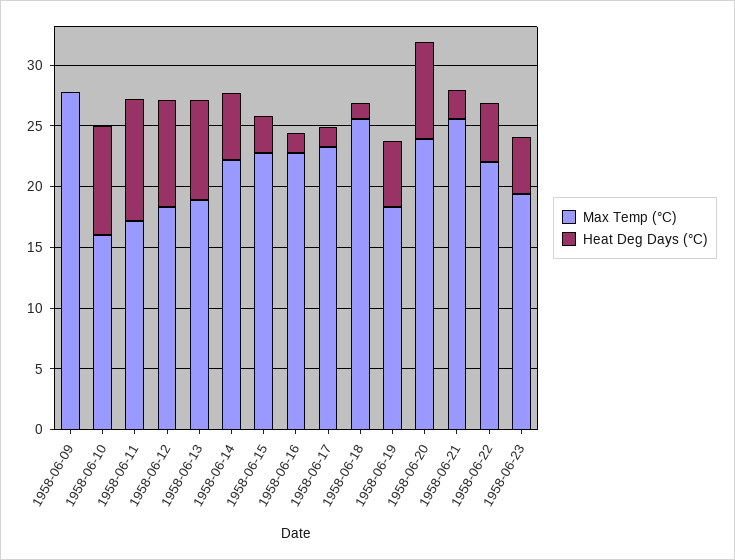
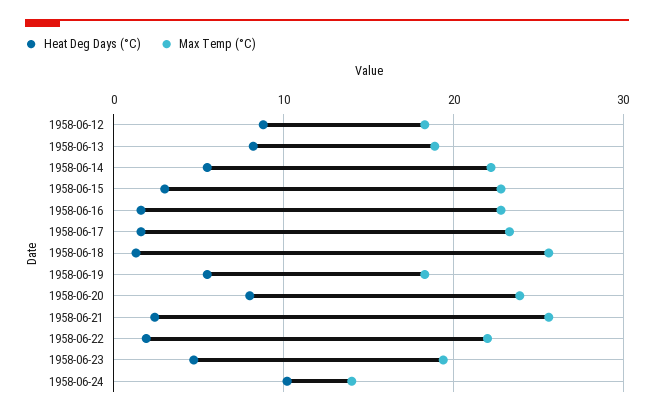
Max Temp (°C), 1958-06-09: 28 -> none
Heat Deg Days (°C), 1958-06-09: 0 -> none
Max Temp (°C), 1958-06-10: 16 -> none
Heat Deg Days (°C), 1958-06-10: 9 -> none
Max Temp (°C), 1958-06-11: 17 -> none
Heat Deg Days (°C), 1958-06-11: 10 -> none
Heat Deg Days (°C), 1958-06-22: 5 -> 2
Heat Deg Days (°C), 1958-06-24: none -> 10
Max Temp (°C), 1958-06-24: none -> 14

